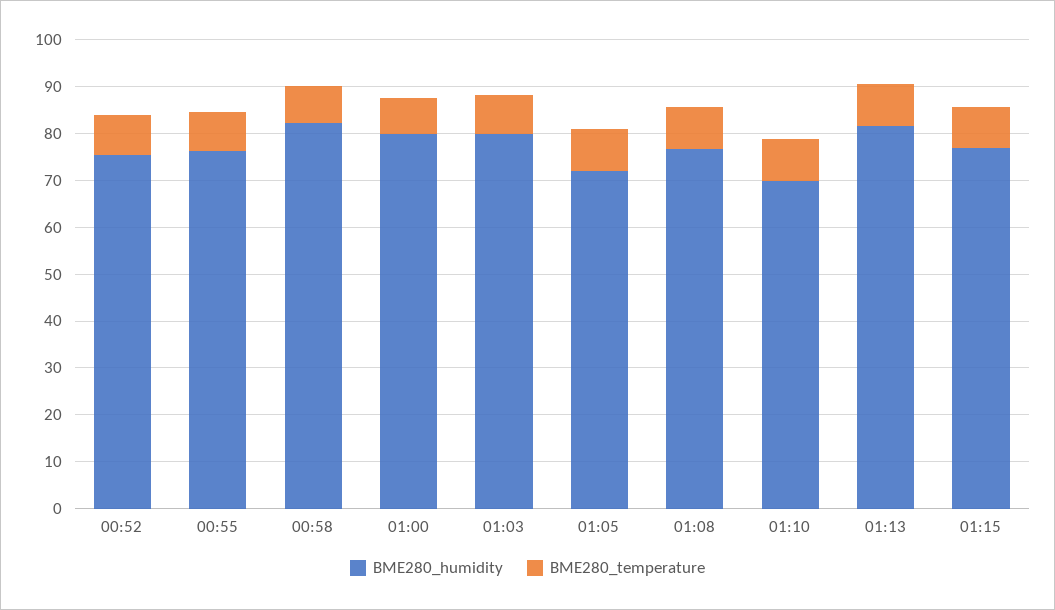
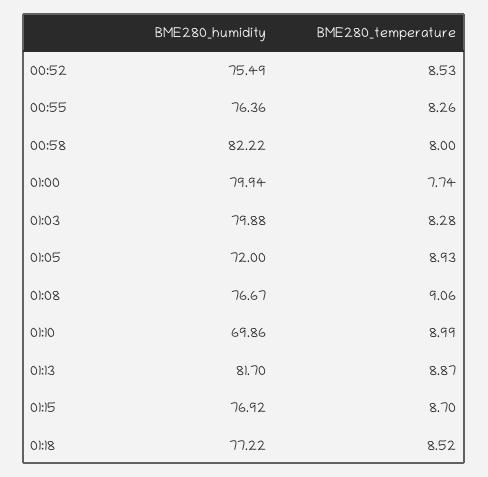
BME280_humidity, 01:18: none -> 77.22
BME280_temperature, 01:18: none -> 8.52

